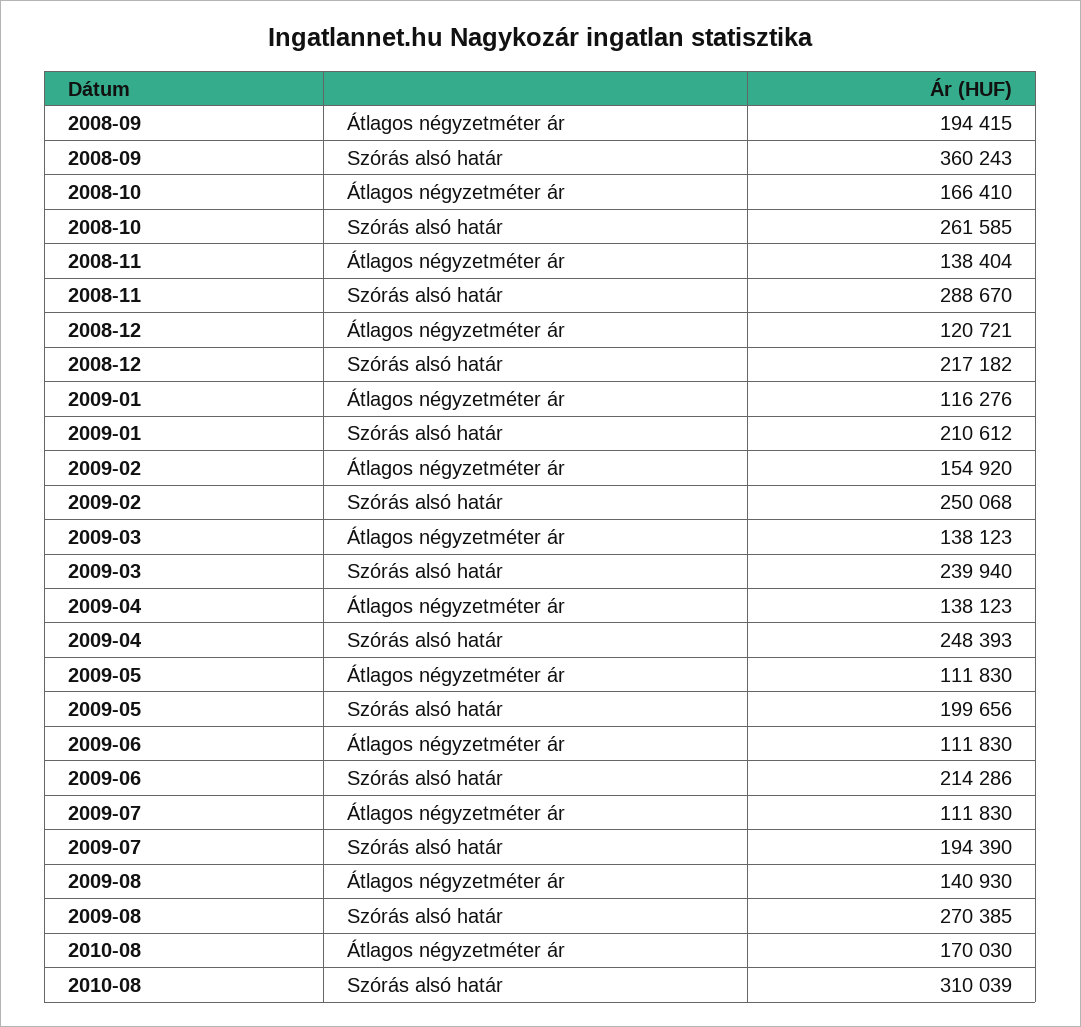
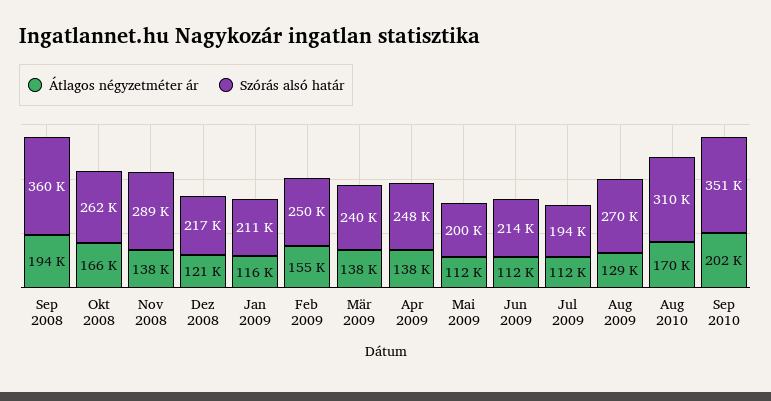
Átlagos négyzetméter ár, 2009-08: 140930 -> 129000
Átlagos négyzetméter ár, Sep 2010: none -> 202000
Szórás alsó határ, Sep 2010: none -> 351000

